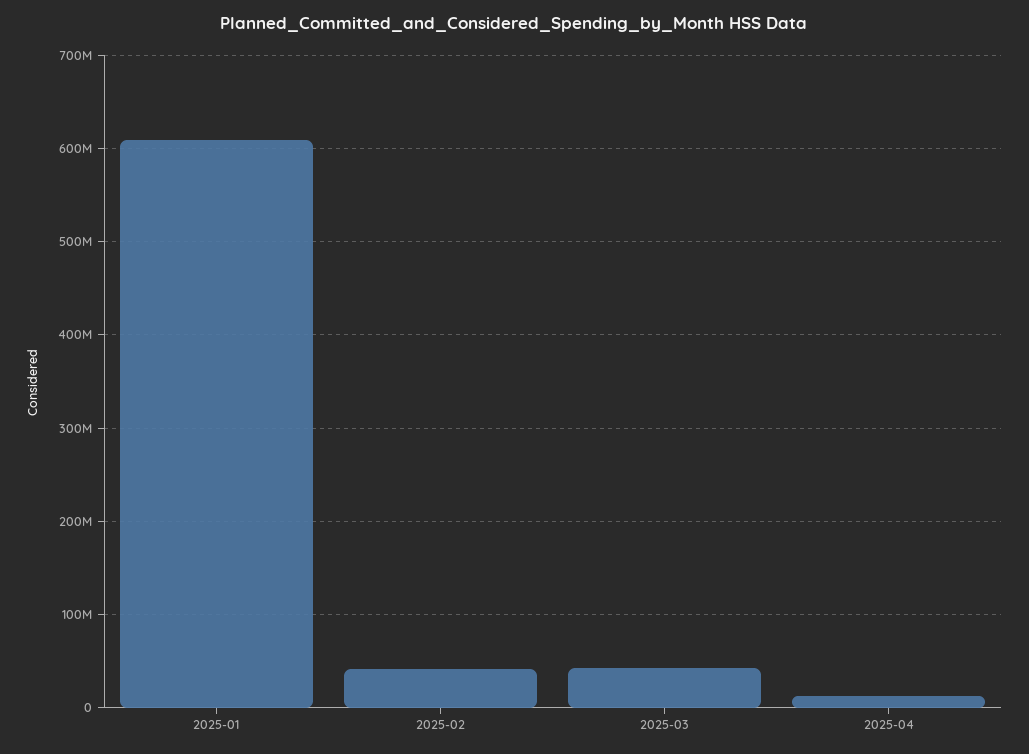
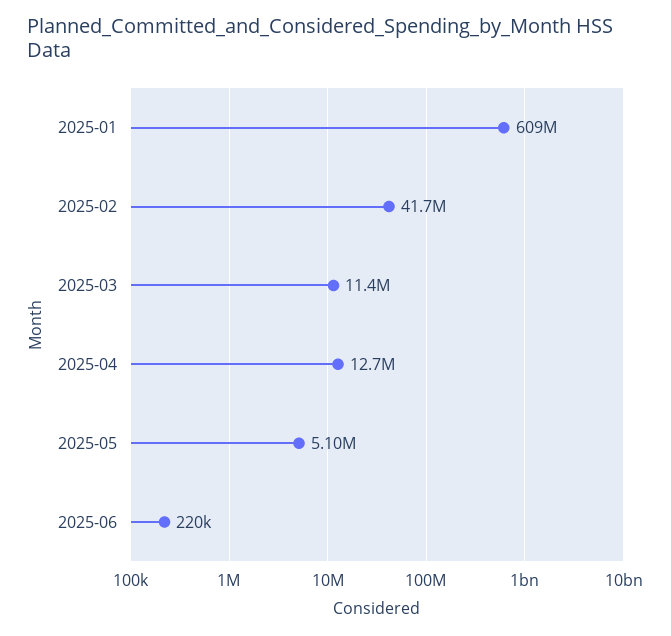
2025-03: 40000000 -> 11400000
2025-05: none -> 5100000
2025-06: none -> 220000

